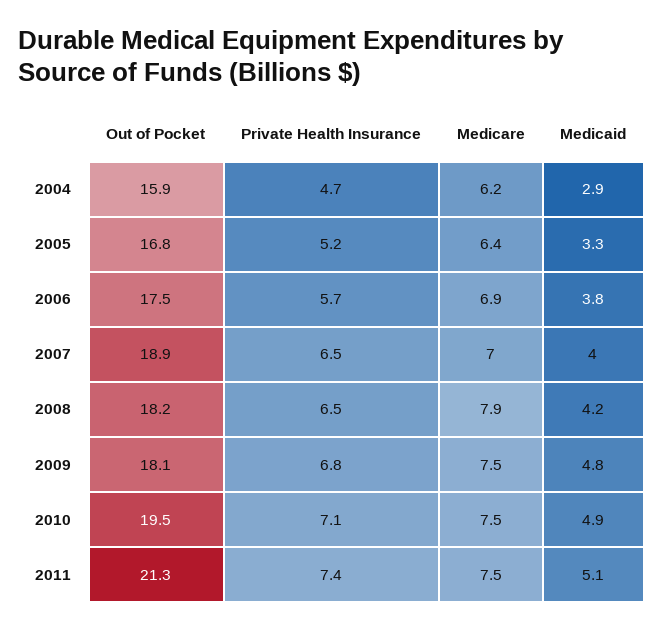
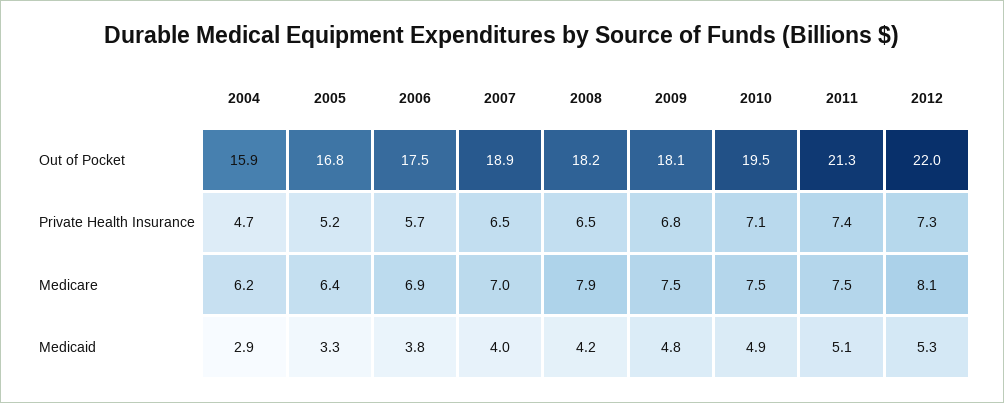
Out of Pocket, 2012: none -> 22
Private Health Insurance, 2012: none -> 7.3
Medicare, 2012: none -> 8.1
Medicaid, 2012: none -> 5.3

